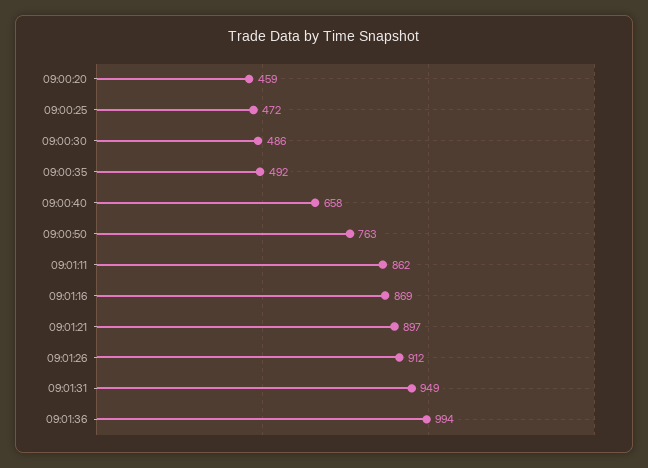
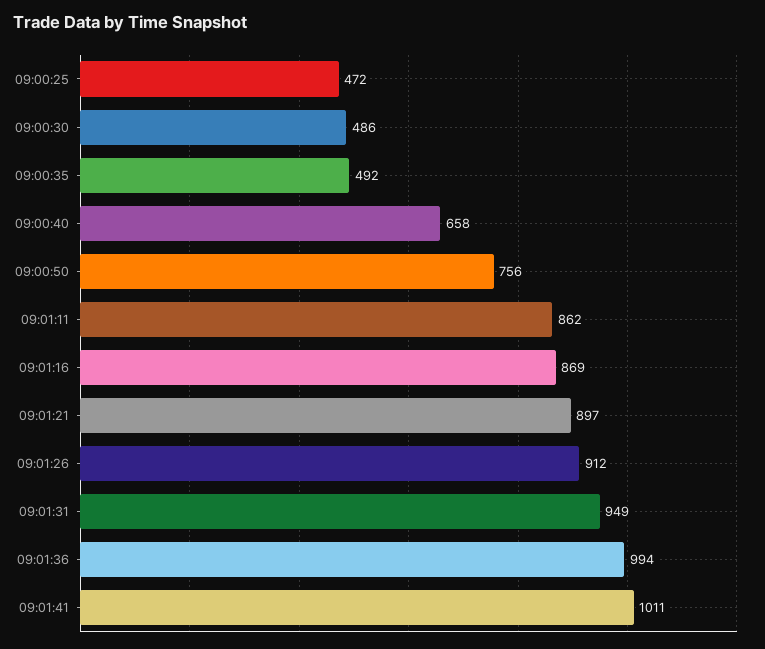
09:00:20: 459 -> none
09:00:50: 763 -> 756
09:01:41: none -> 1011

